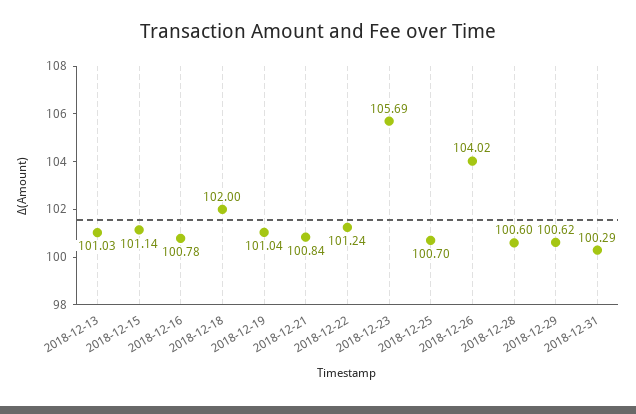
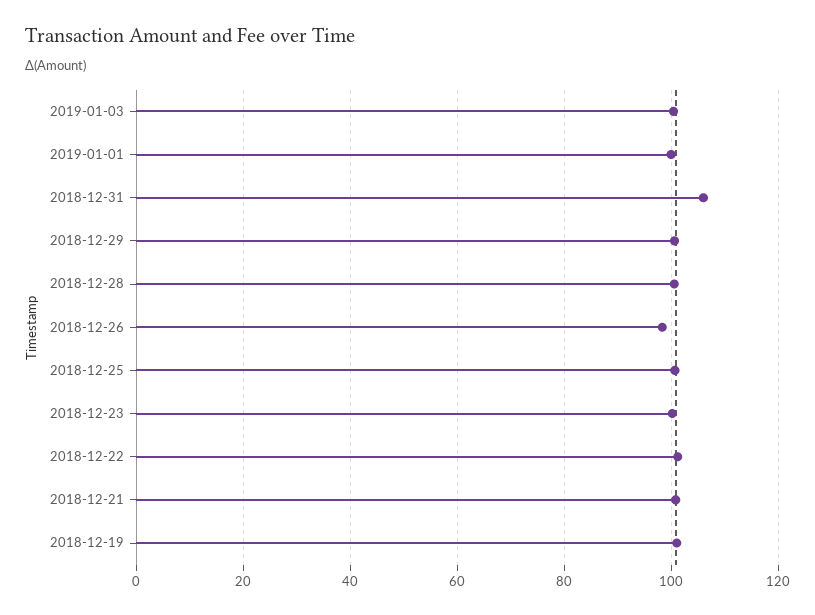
2018-12-13: 101.03 -> none
2018-12-15: 101.14 -> none
2018-12-16: 100.78 -> none
2018-12-18: 102 -> none
2018-12-23: 105.69 -> 100
2018-12-26: 104.02 -> 98
2018-12-31: 100.29 -> 106
2019-01-03: none -> 100
2019-01-01: none -> 100

